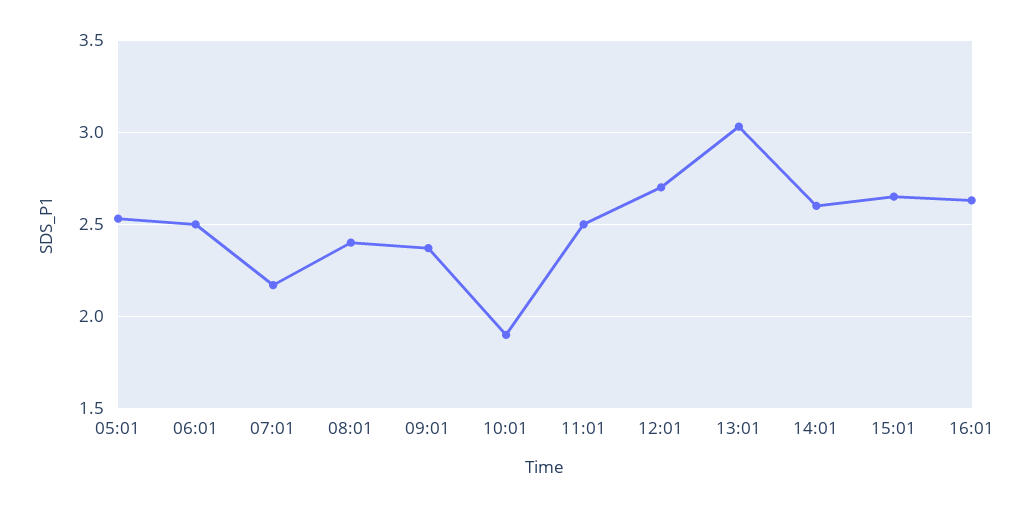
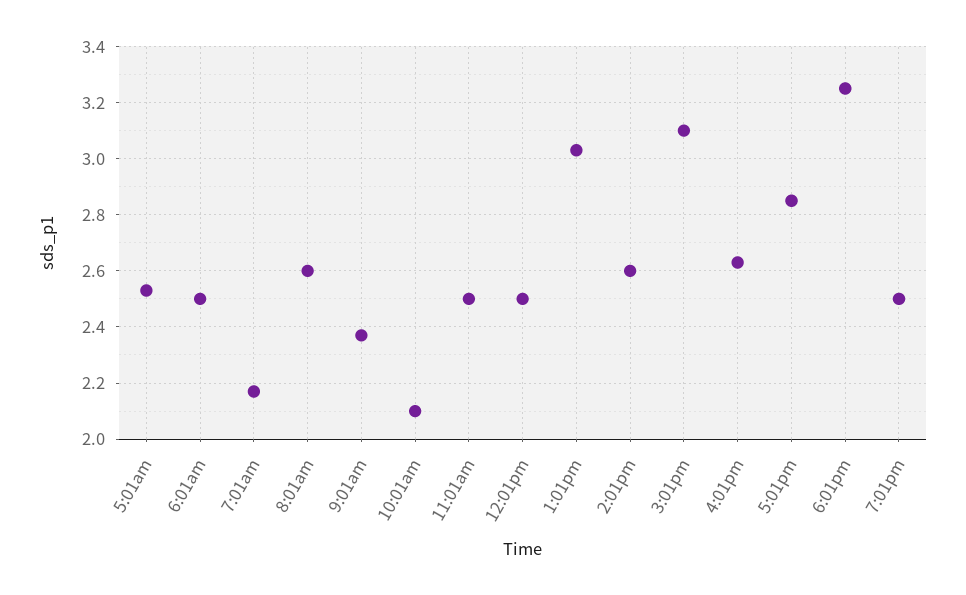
08:01: 2.4 -> 2.6
10:01: 1.9 -> 2.1
12:01: 2.7 -> 2.5
15:01: 2.65 -> 3.1
5:01pm: none -> 2.85
6:01pm: none -> 3.25
7:01pm: none -> 2.5

